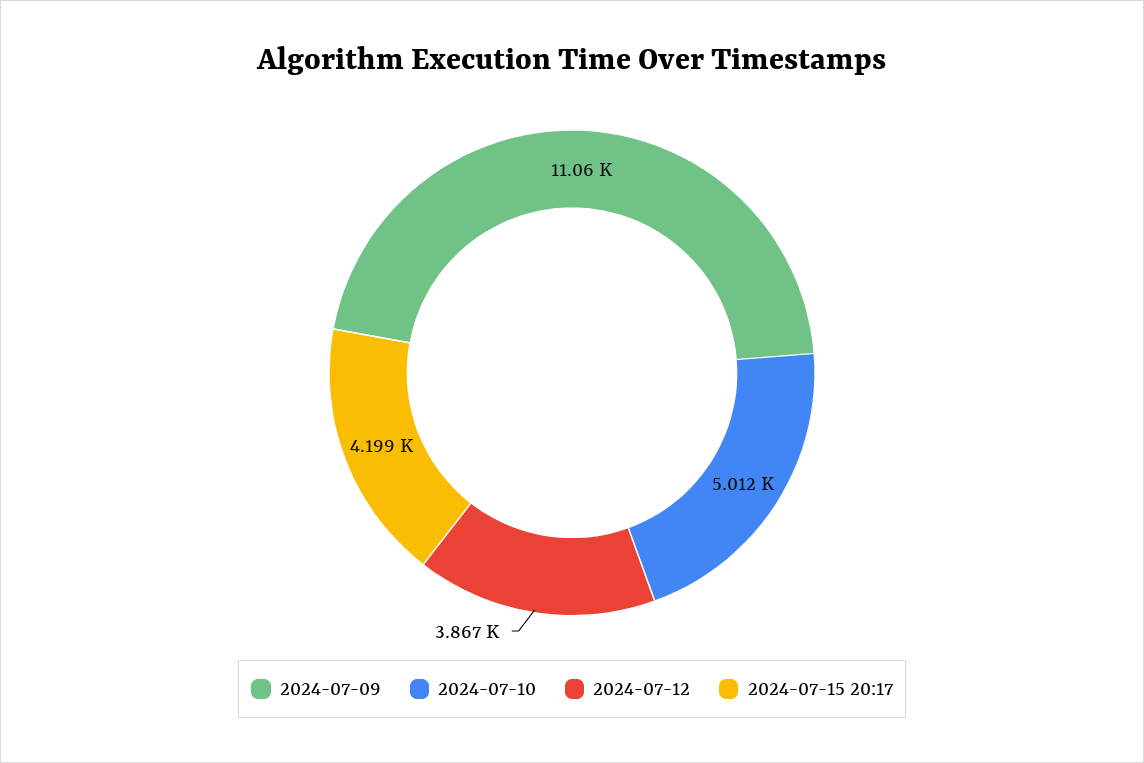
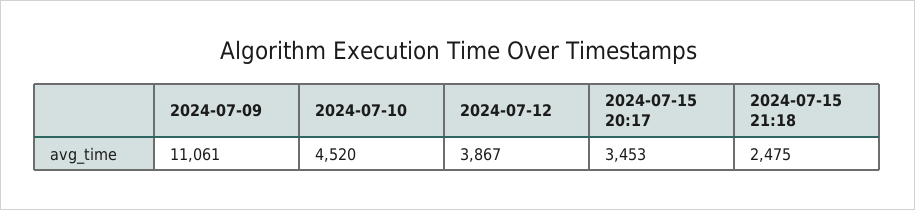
2024-07-10: 5012 -> 4520
2024-07-15 20:17: 4199 -> 3453
2024-07-15 21:18: none -> 2475

